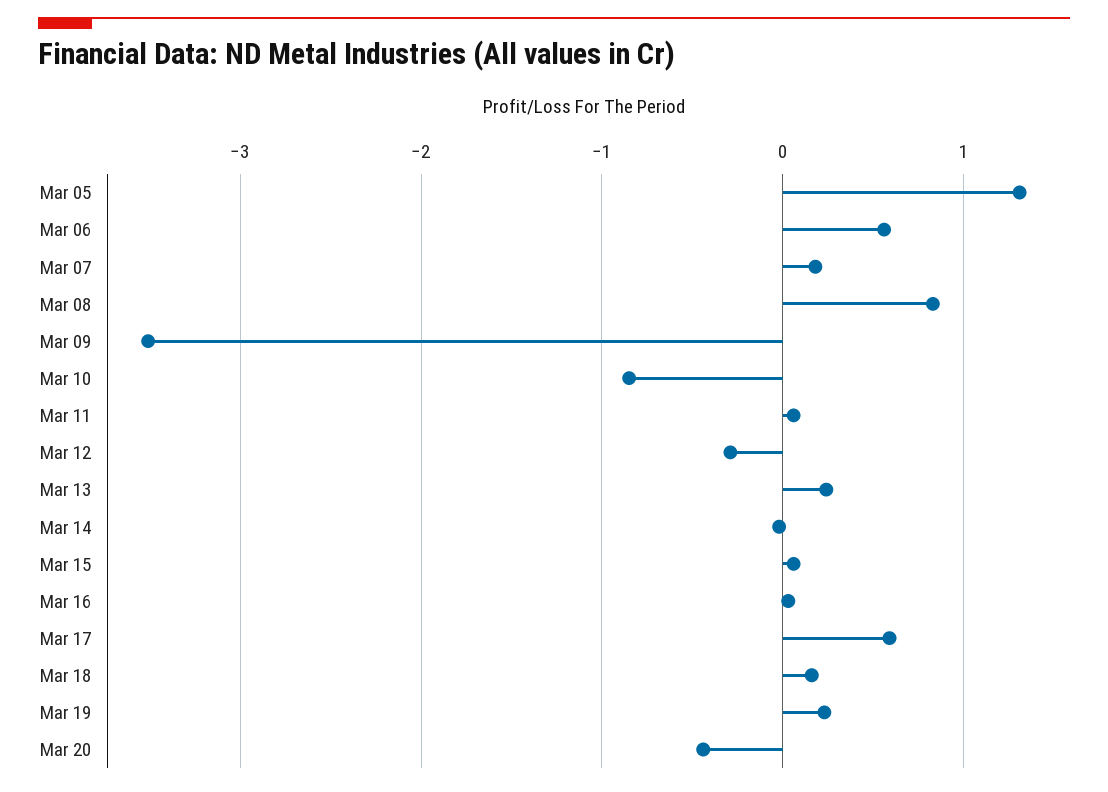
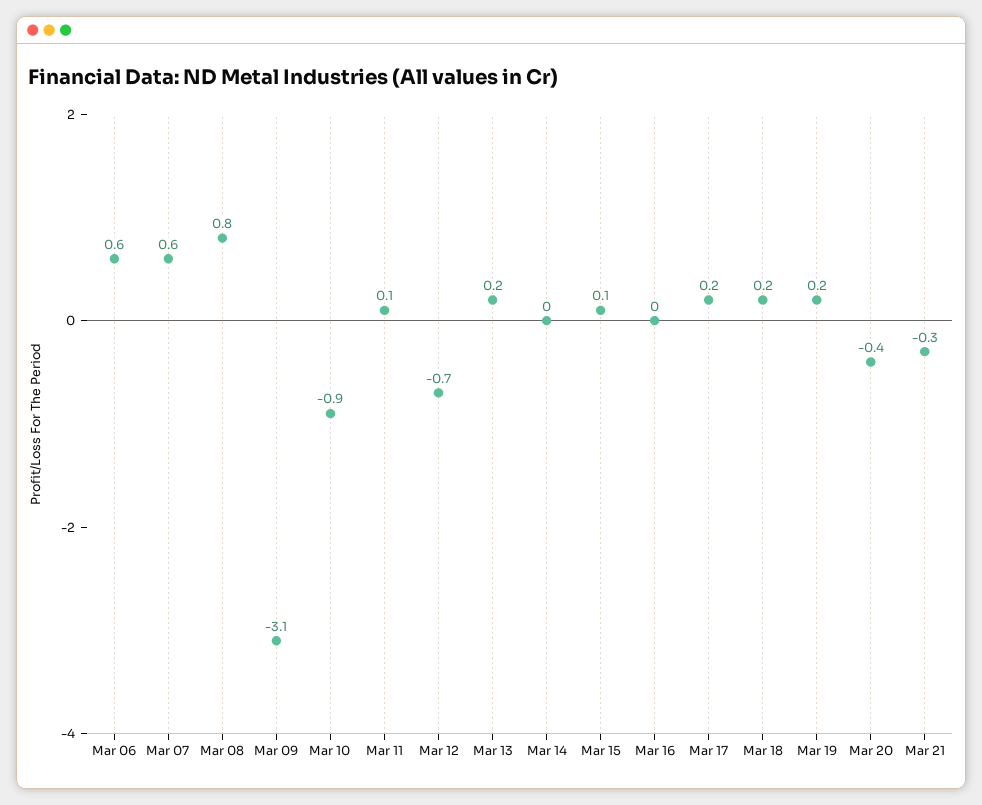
Mar 05: 1.3 -> none
Mar 07: 0.2 -> 0.6
Mar 09: -3.5 -> -3.1
Mar 12: -0.3 -> -0.7
Mar 17: 0.6 -> 0.2
Mar 21: none -> -0.3

